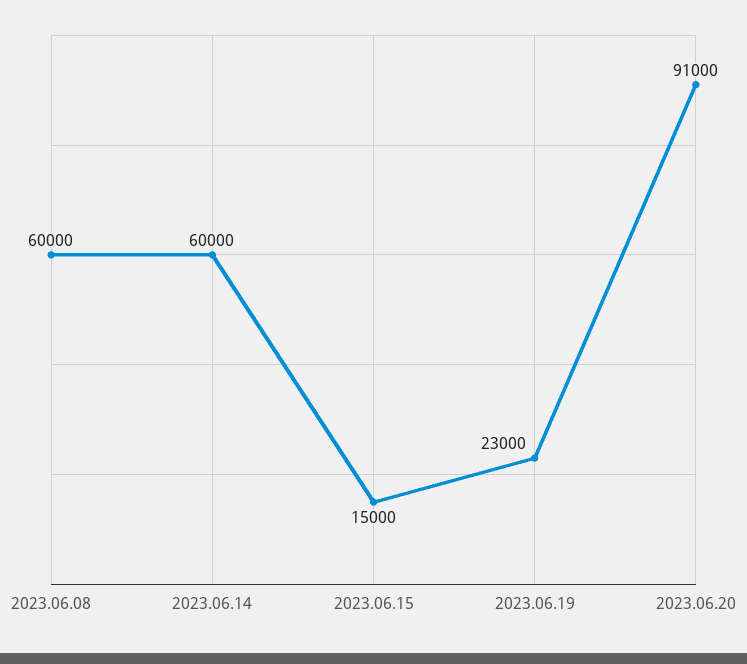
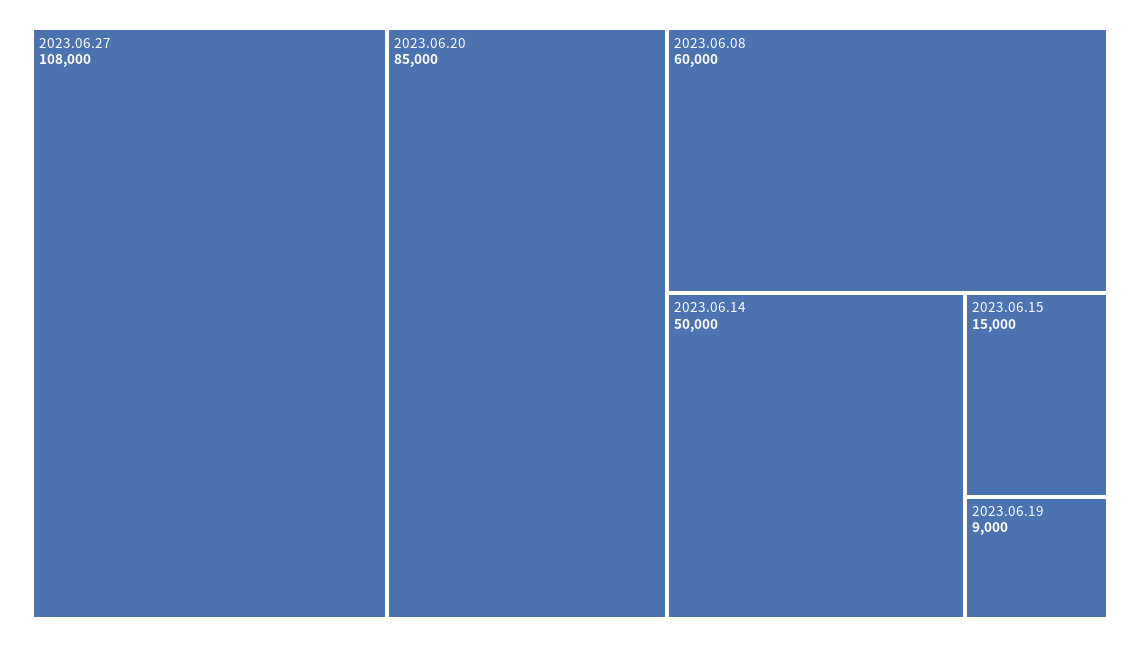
2023.06.14: 60000 -> 50000
2023.06.19: 23000 -> 9000
2023.06.20: 91000 -> 85000
2023.06.27: none -> 108000

